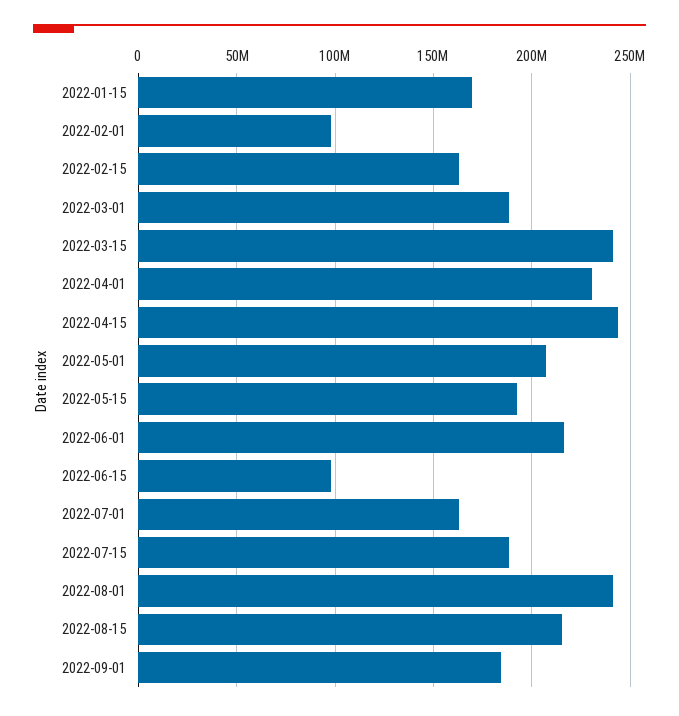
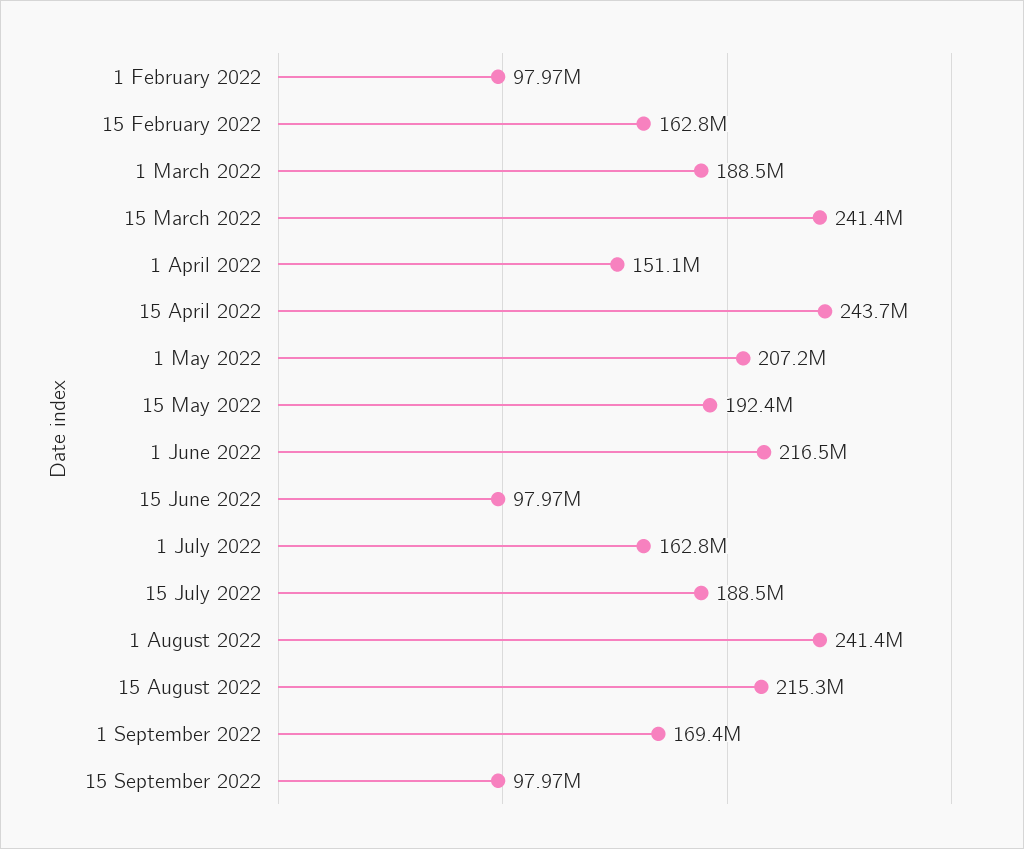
2022-01-15: 170000000 -> none
2022-04-01: 230000000 -> 151100000
2022-09-01: 185000000 -> 169400000
15 September 2022: none -> 97970000

